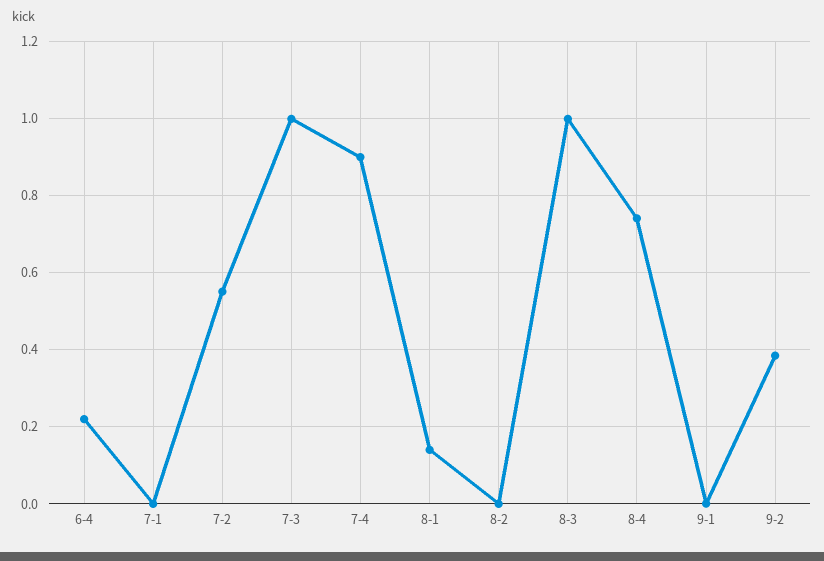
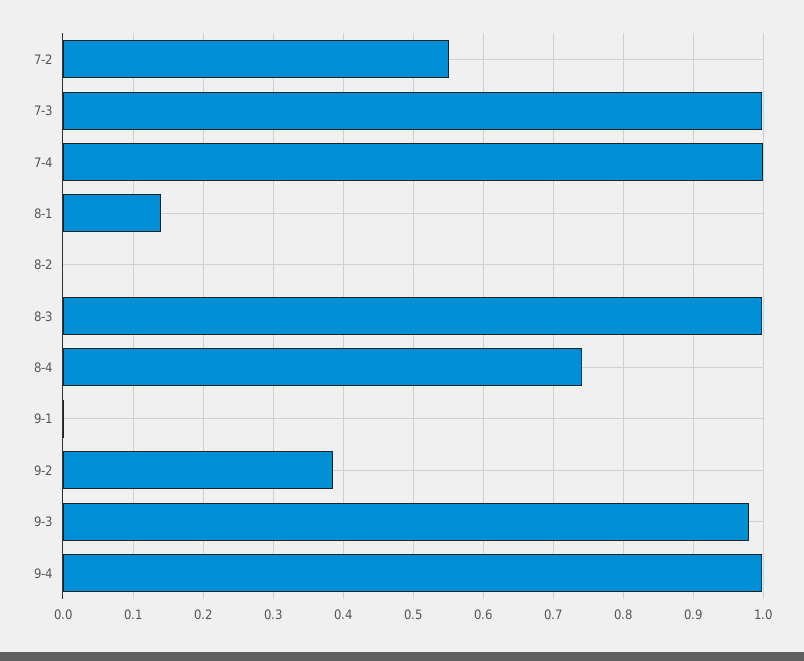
6-4: 0.22 -> none
7-1: 0 -> none
7-4: 0.9 -> 1
9-3: none -> 0.98
9-4: none -> 1

